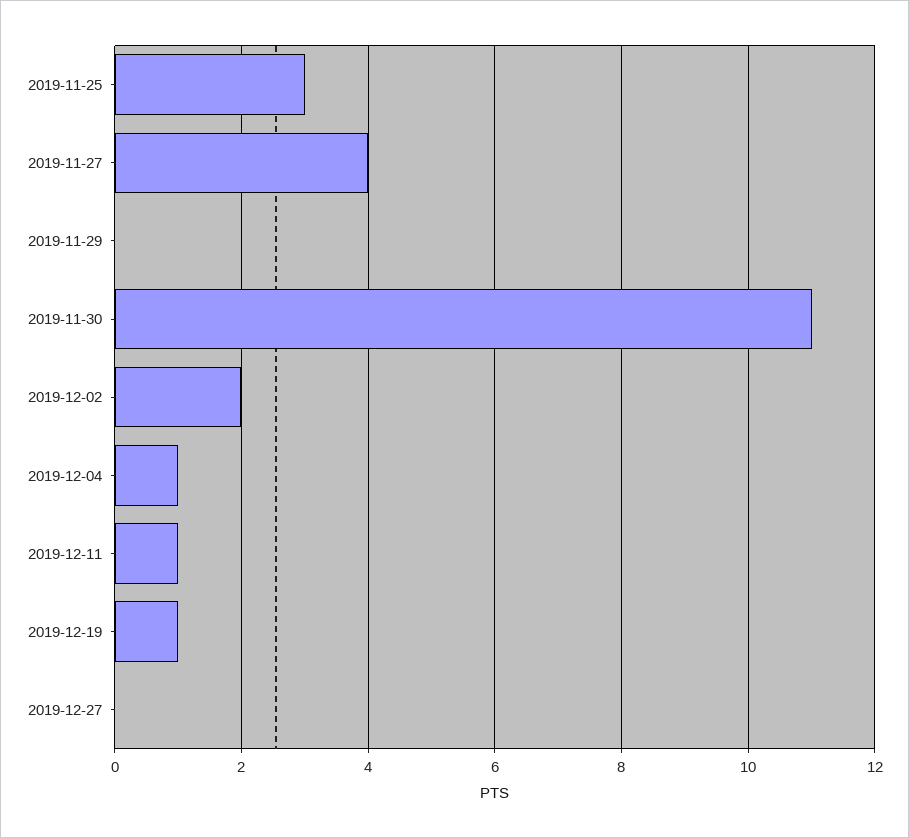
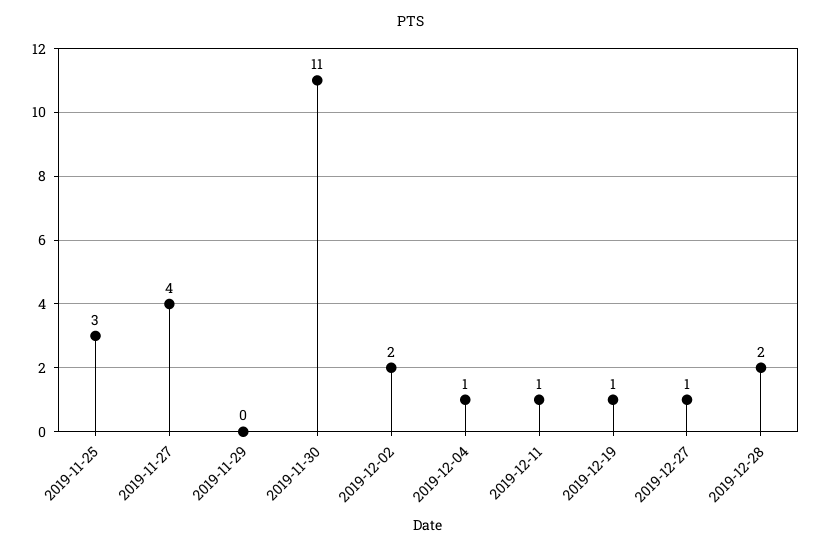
2019-12-27: 0 -> 1
2019-12-28: none -> 2

